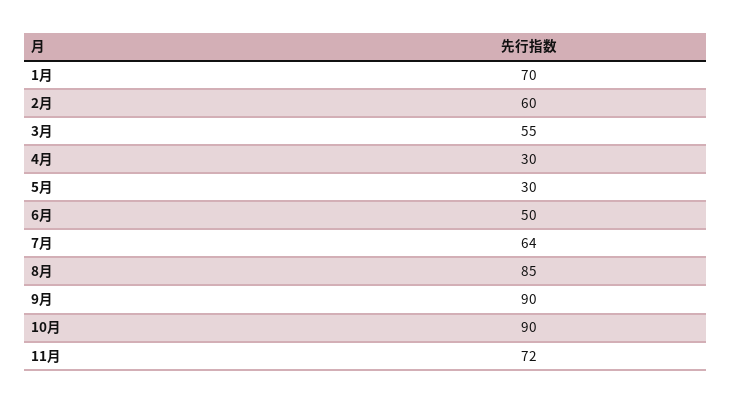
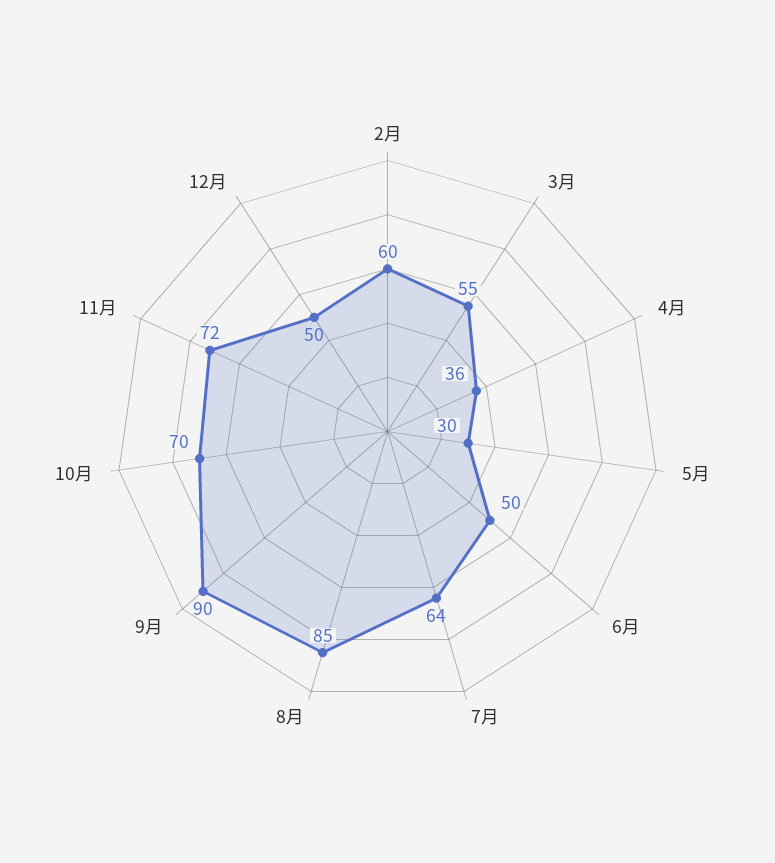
1月: 70 -> none
4月: 30 -> 36
10月: 90 -> 70
12月: none -> 50

